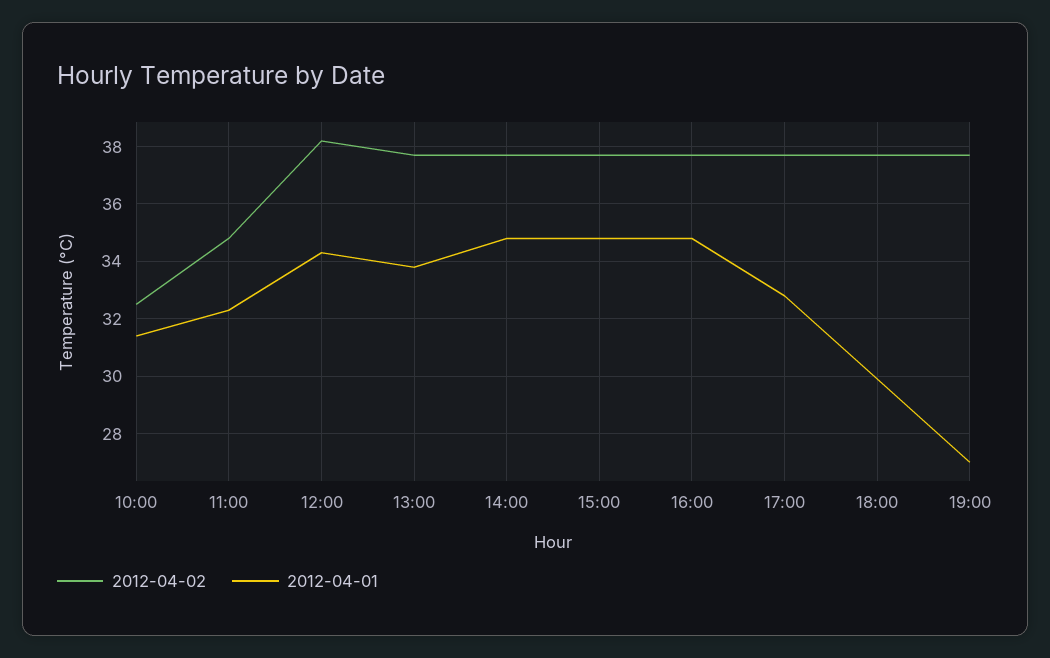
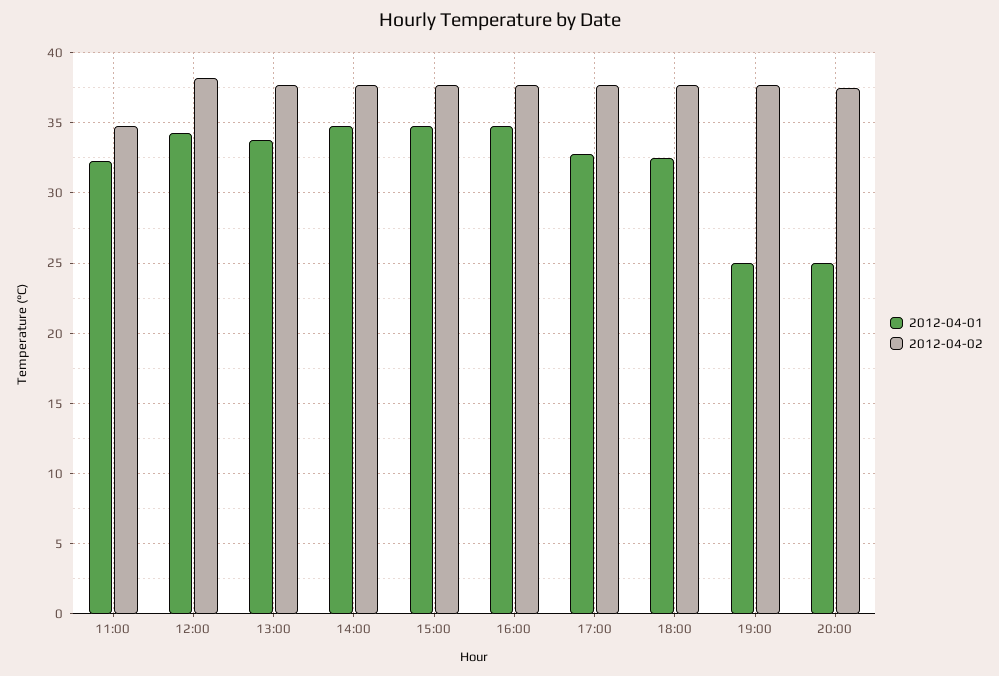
2012-04-02, 10:00: 32.5 -> none
2012-04-01, 10:00: 31.5 -> none
2012-04-01, 18:00: 30 -> 32.5
2012-04-01, 19:00: 27 -> 25
2012-04-01, 20:00: none -> 25
2012-04-02, 20:00: none -> 37.5

